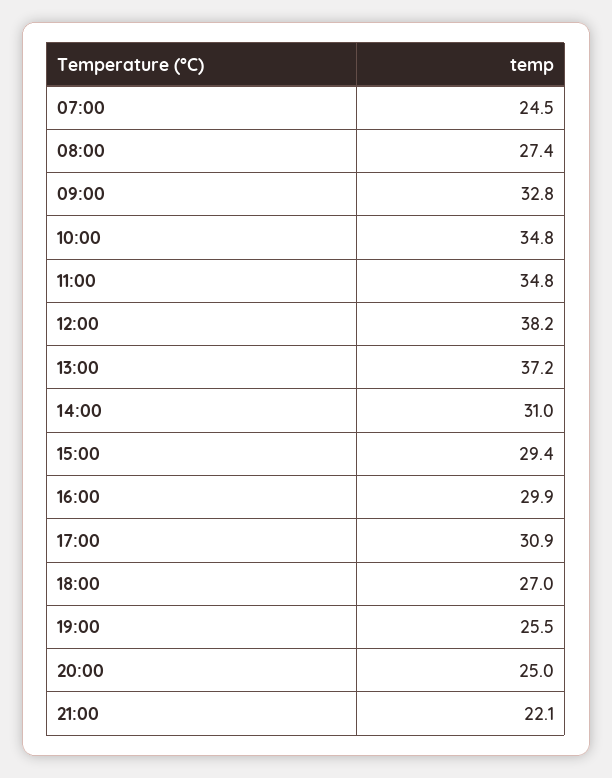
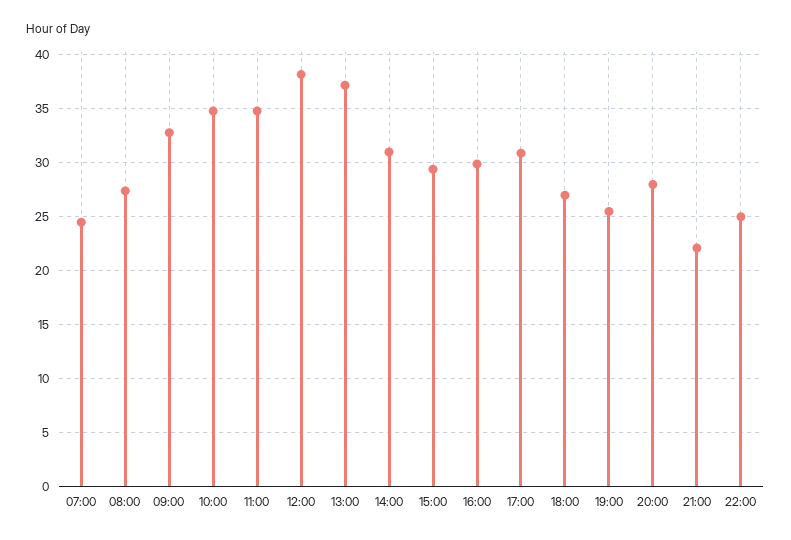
20:00: 25 -> 28
22:00: none -> 25

